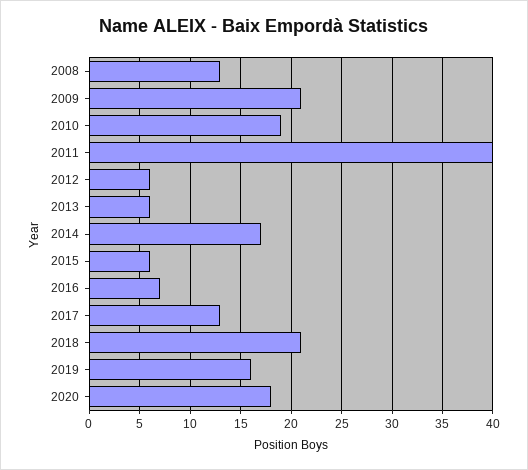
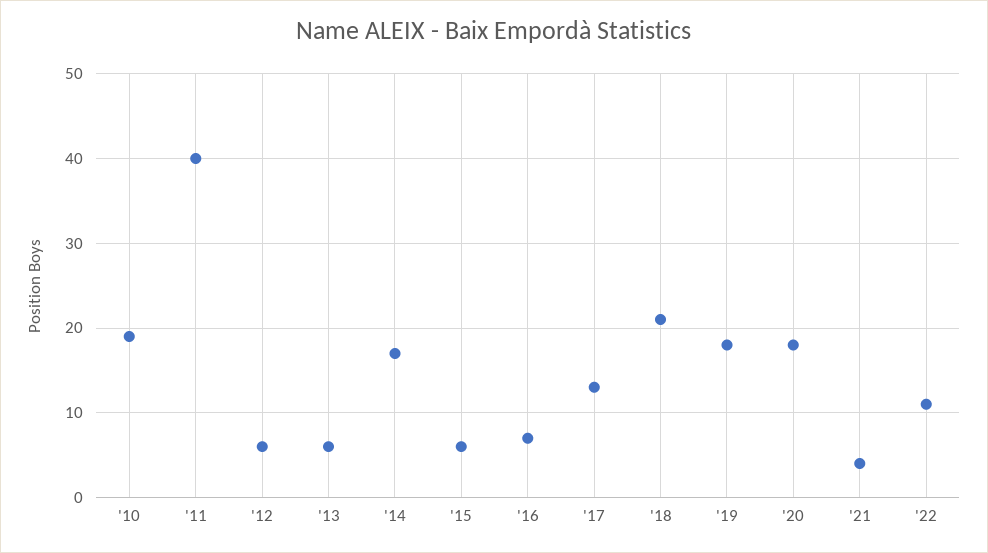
2008: 13 -> none
2009: 21 -> none
2019: 16 -> 18
'21: none -> 4
'22: none -> 11

